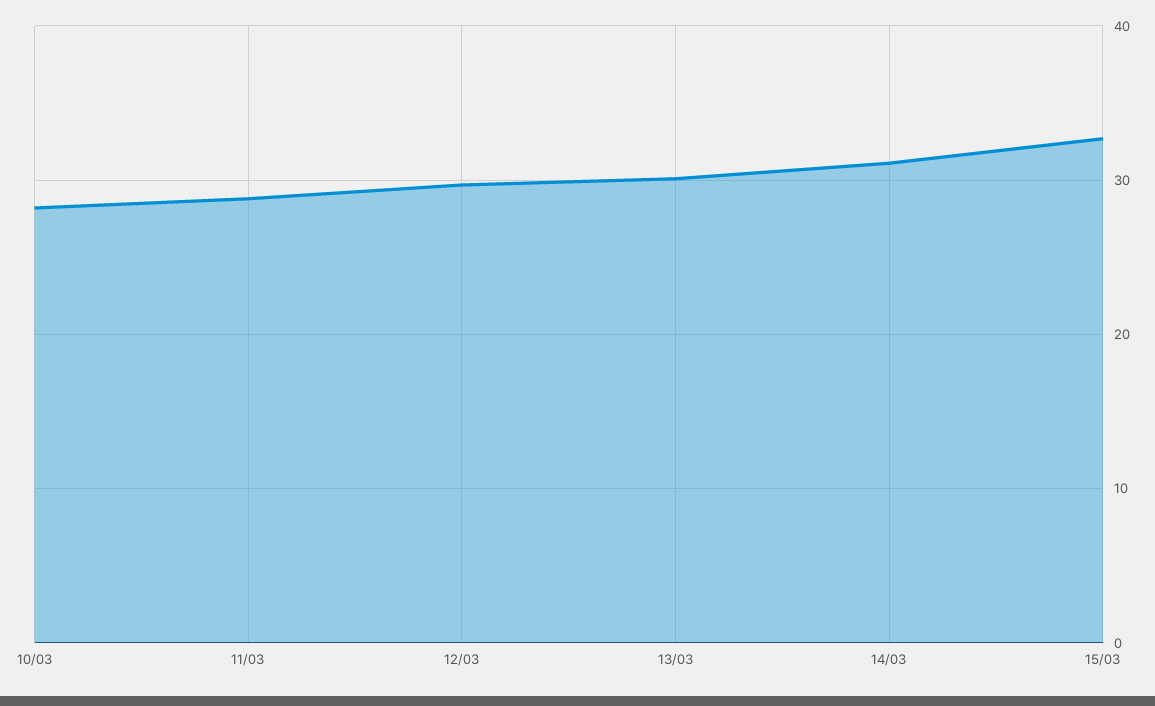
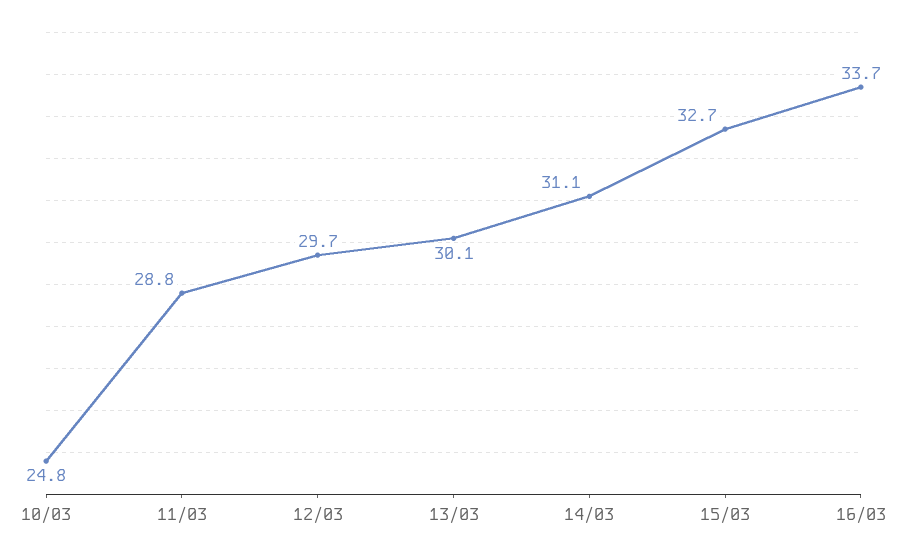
10/03: 28 -> 24.8
16/03: none -> 33.7

